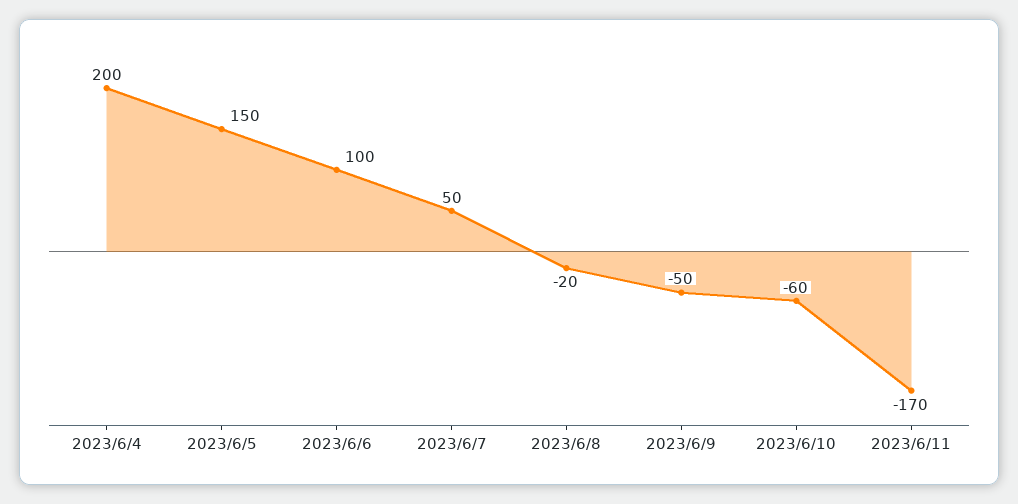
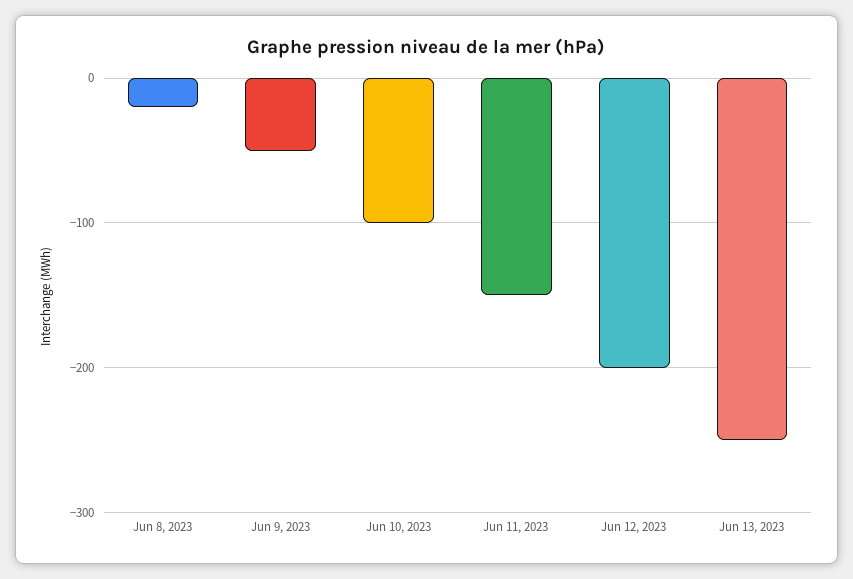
2023/6/4: 200 -> none
2023/6/5: 150 -> none
2023/6/6: 100 -> none
2023/6/7: 50 -> none
2023/6/10: -60 -> -100
2023/6/11: -170 -> -150
Jun 12, 2023: none -> -200
Jun 13, 2023: none -> -250

